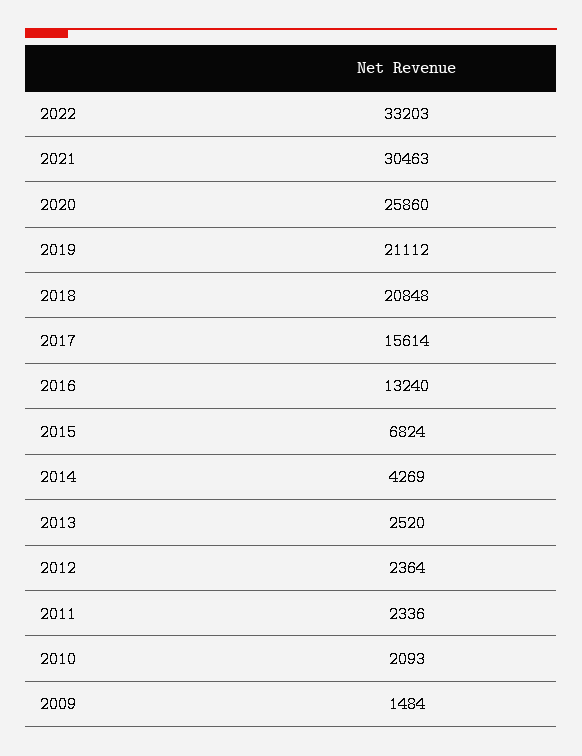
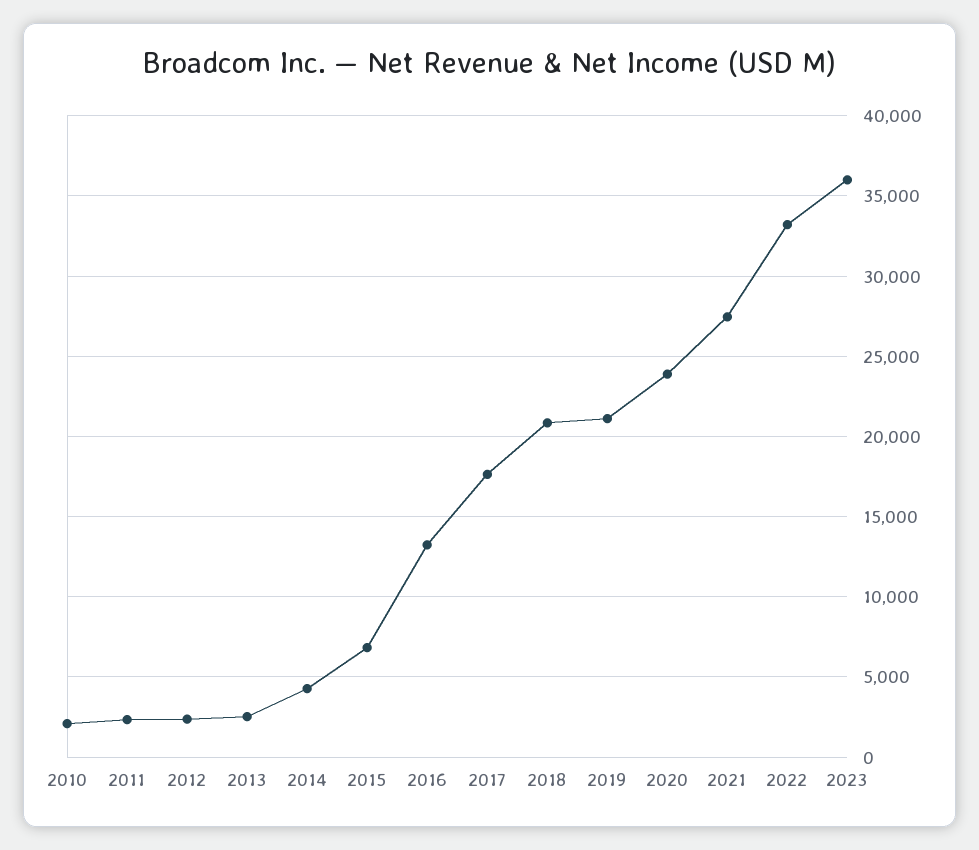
2021: 30463 -> 27500
2020: 25860 -> 24000
2017: 15614 -> 17500
2009: 1484 -> none
2023: none -> 36000

